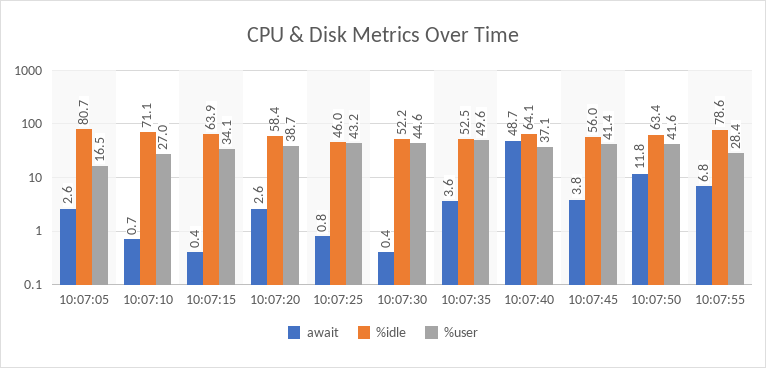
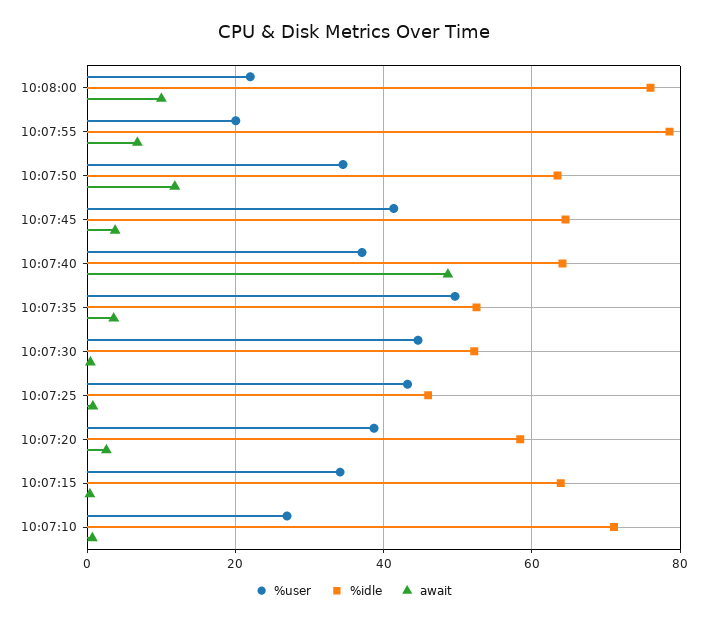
await, 10:07:05: 2.6 -> none
%idle, 10:07:05: 80.7 -> none
%user, 10:07:05: 16.5 -> none
%idle, 10:07:45: 56 -> 64
%user, 10:07:50: 41.6 -> 34
%user, 10:07:55: 28.4 -> 20
%user, 10:08:00: none -> 22
%idle, 10:08:00: none -> 76
await, 10:08:00: none -> 10

